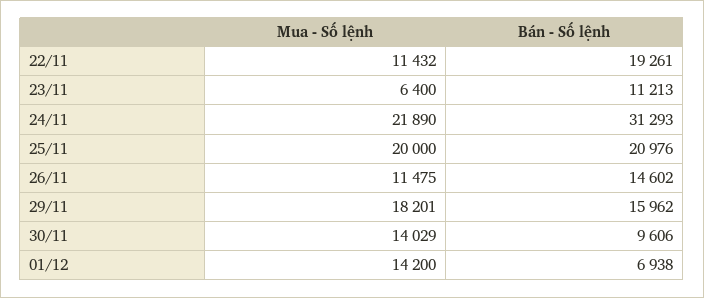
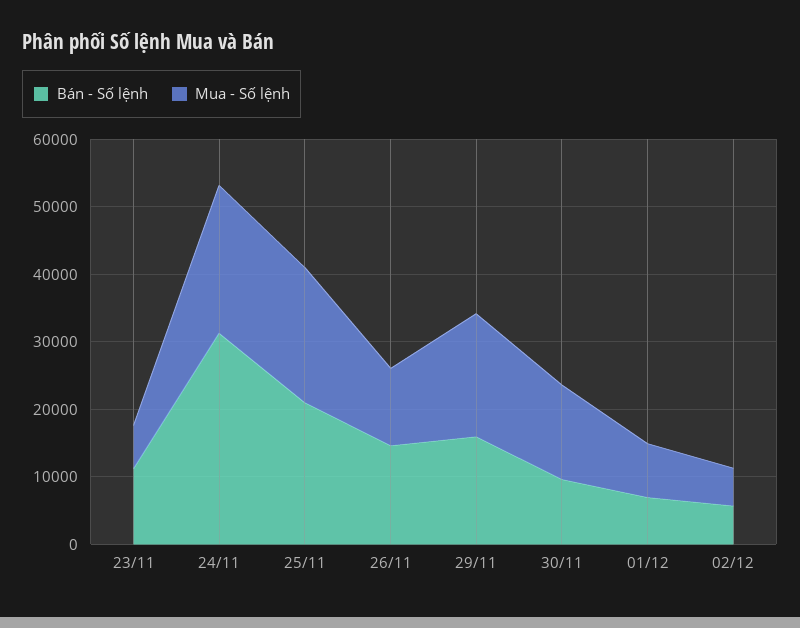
Mua - Số lệnh, 22/11: 11432 -> none
Bán - Số lệnh, 22/11: 19261 -> none
Mua - Số lệnh, 01/12: 14200 -> 8000
Bán - Số lệnh, 02/12: none -> 6000
Mua - Số lệnh, 02/12: none -> 6000

